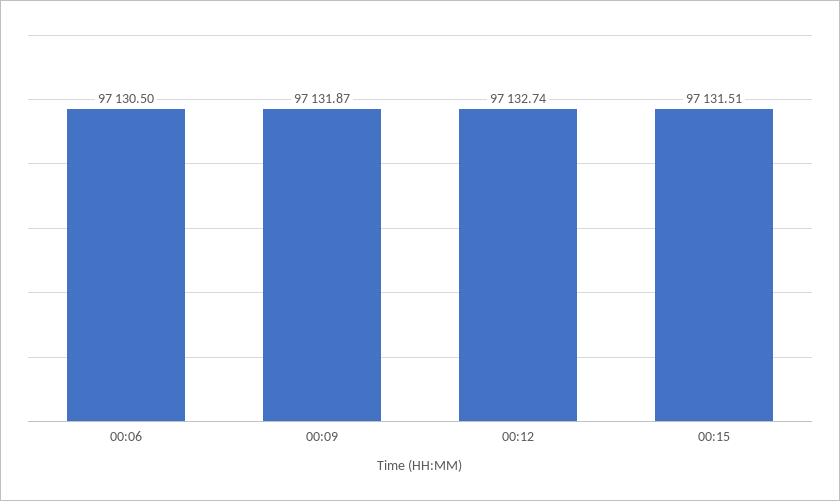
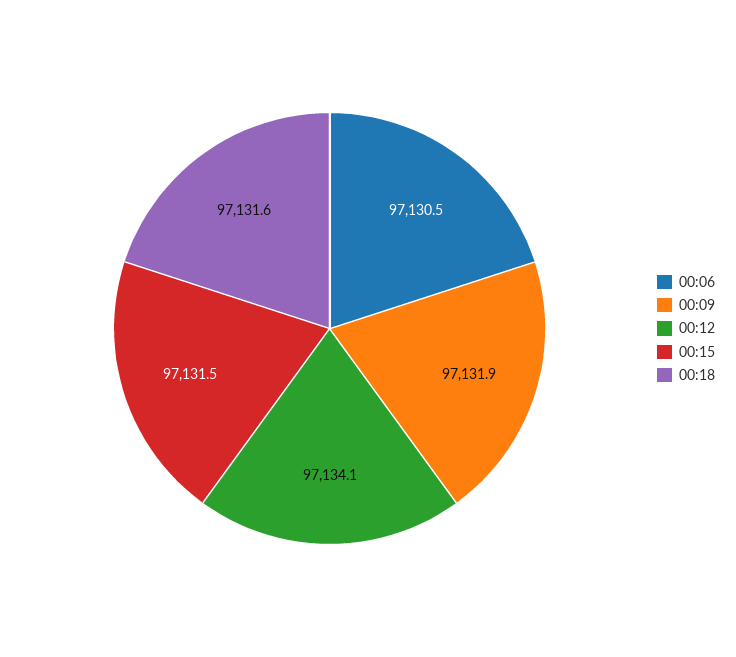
00:12: 97132.74 -> 97134.1
00:18: none -> 97131.6

